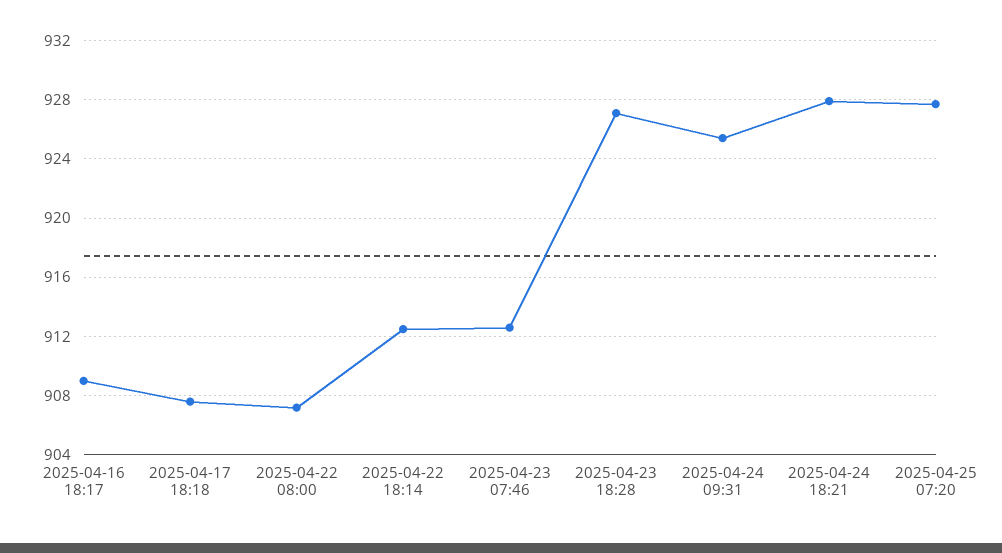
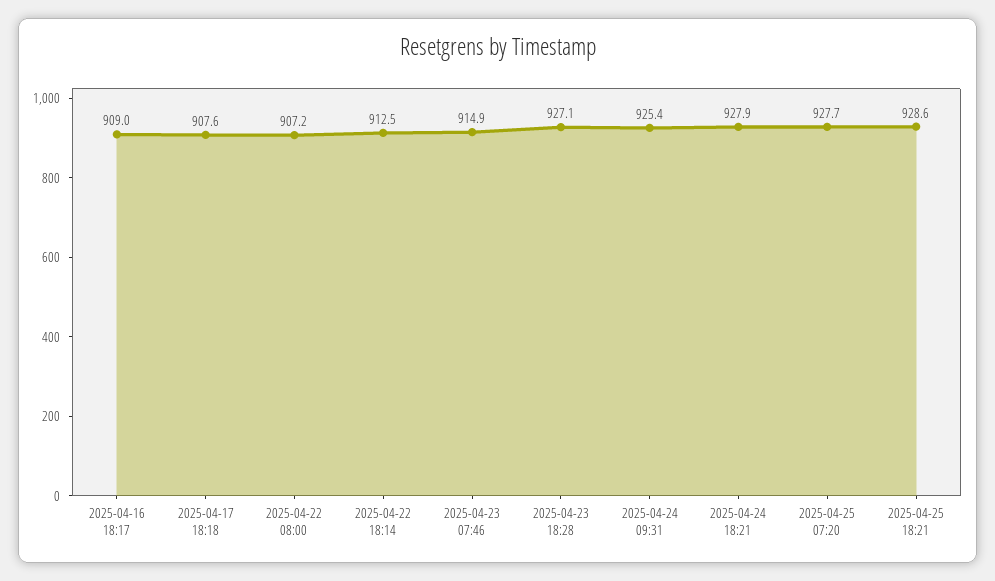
2025-04-23 07:46: 912.5 -> 914.9
2025-04-25 18:21: none -> 928.6

